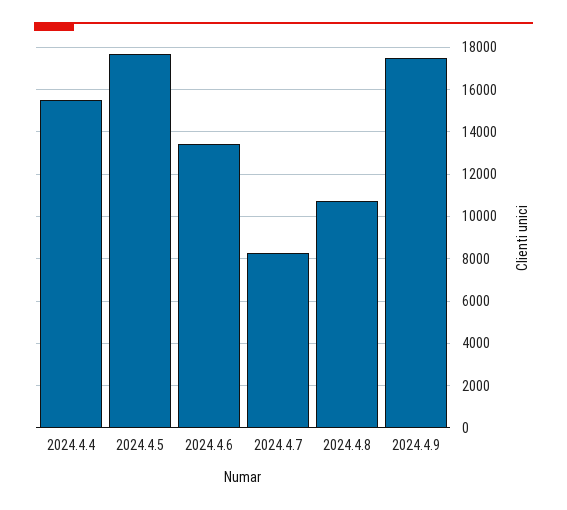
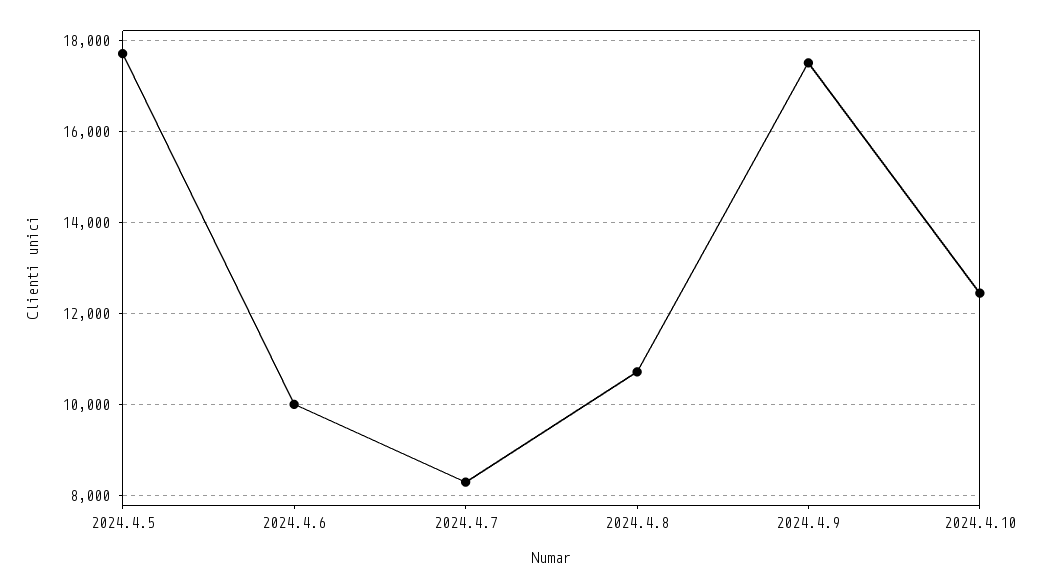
2024.4.4: 15500 -> none
2024.4.6: 13500 -> 10000
2024.4.10: none -> 12400

